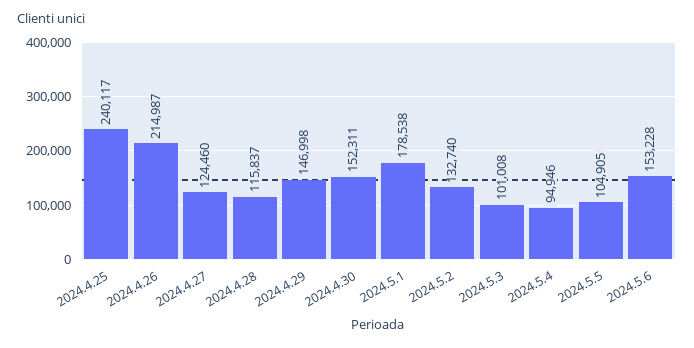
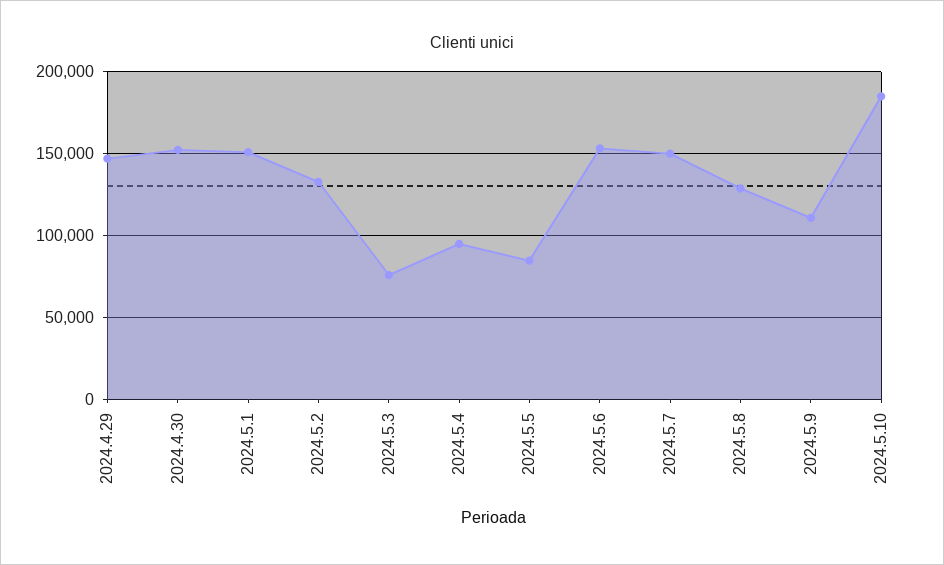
2024.4.25: 240117 -> none
2024.4.26: 214987 -> none
2024.4.27: 124460 -> none
2024.4.28: 115837 -> none
2024.5.1: 178538 -> 150000
2024.5.3: 101008 -> 75000
2024.5.5: 104905 -> 85000
2024.5.7: none -> 150000
2024.5.8: none -> 130000
2024.5.9: none -> 110000
2024.5.10: none -> 185000

